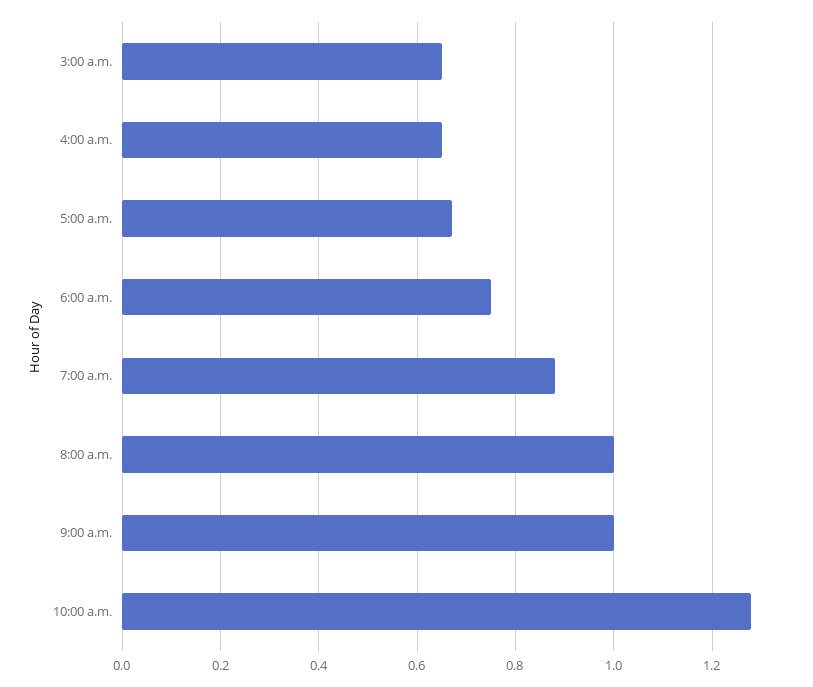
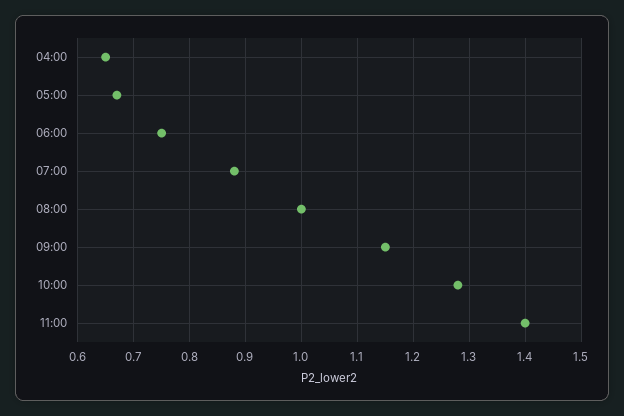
3:00 a.m.: 0.65 -> none
9:00 a.m.: 1 -> 1.15
11:00: none -> 1.4

